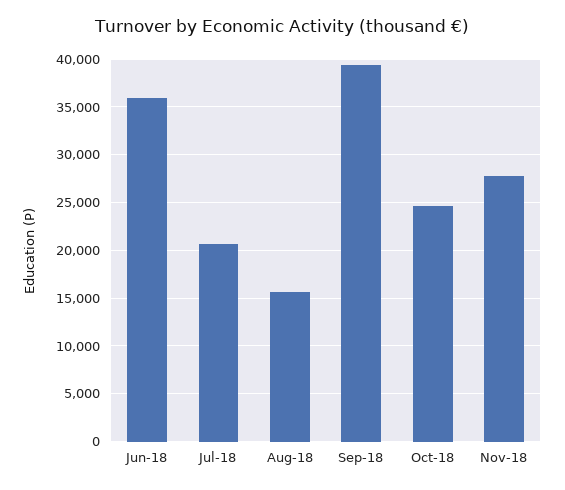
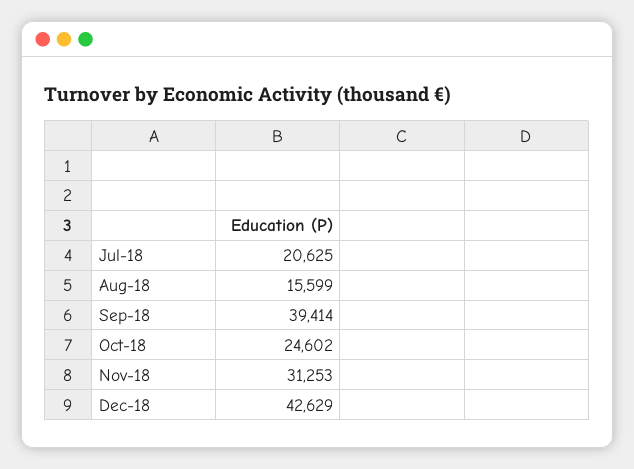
Jun-18: 36000 -> none
Nov-18: 28000 -> 31253
Dec-18: none -> 42629

